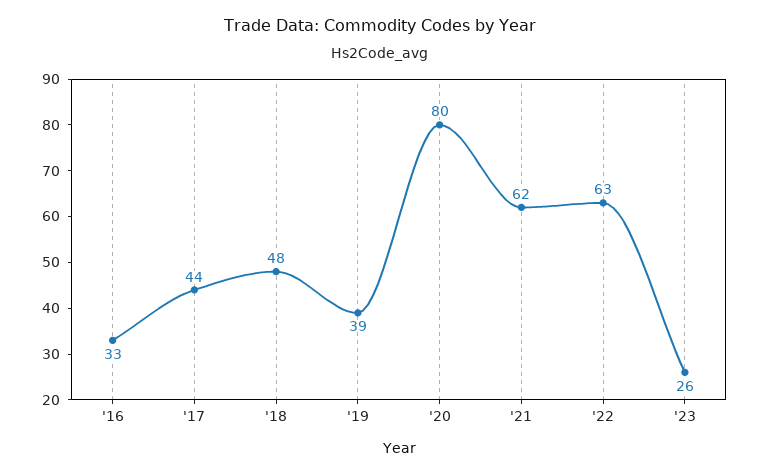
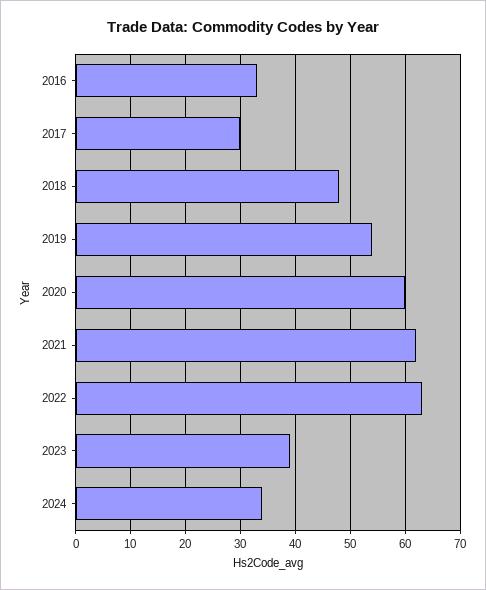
'17: 44 -> 30
'19: 39 -> 55
'20: 80 -> 60
'23: 26 -> 40
2024: none -> 35

